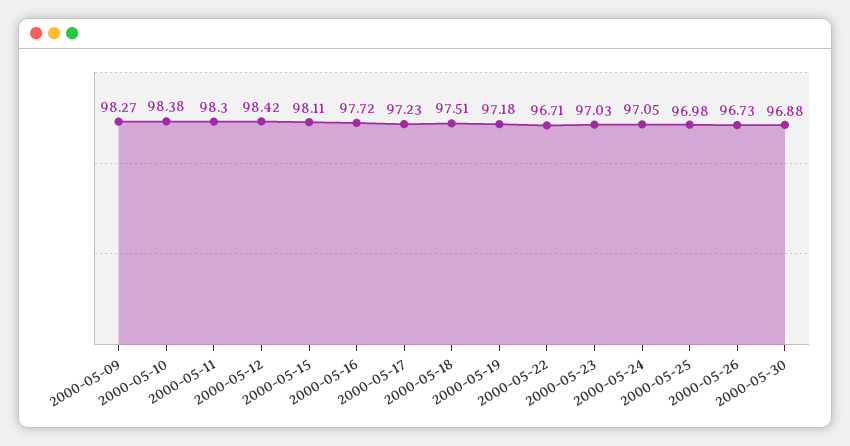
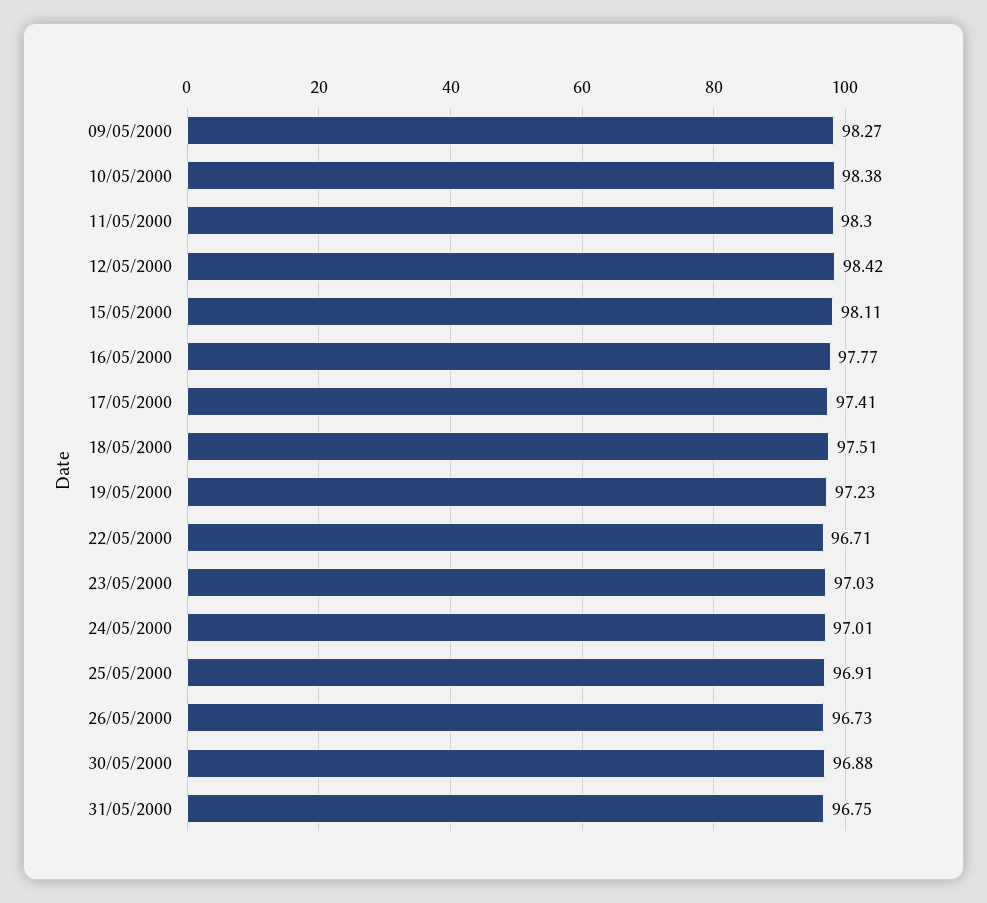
2000-05-16: 97.72 -> 97.77
2000-05-17: 97.23 -> 97.41
2000-05-19: 97.18 -> 97.23
2000-05-24: 97.05 -> 97.01
2000-05-25: 96.98 -> 96.91
31/05/2000: none -> 96.75

